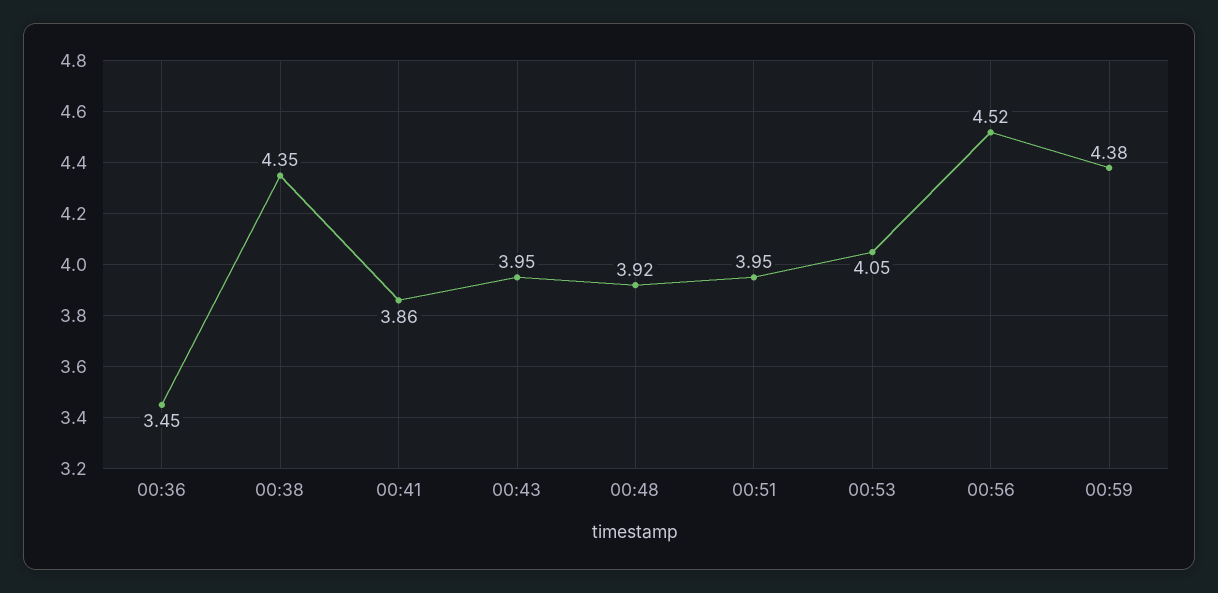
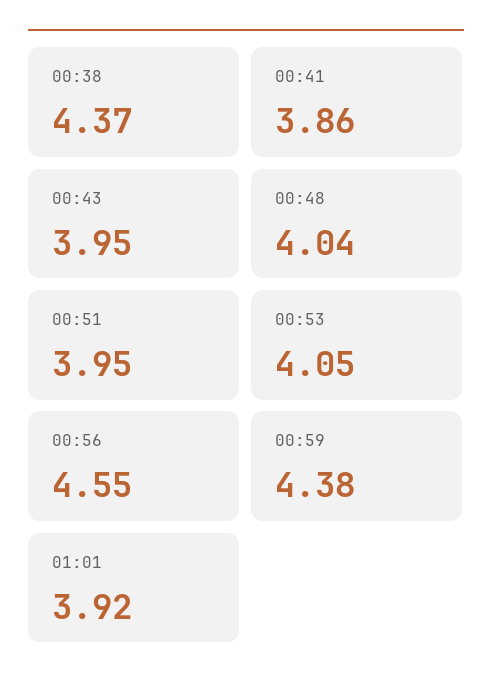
00:36: 3.45 -> none
00:38: 4.35 -> 4.37
00:48: 3.92 -> 4.04
00:56: 4.52 -> 4.55
01:01: none -> 3.92

